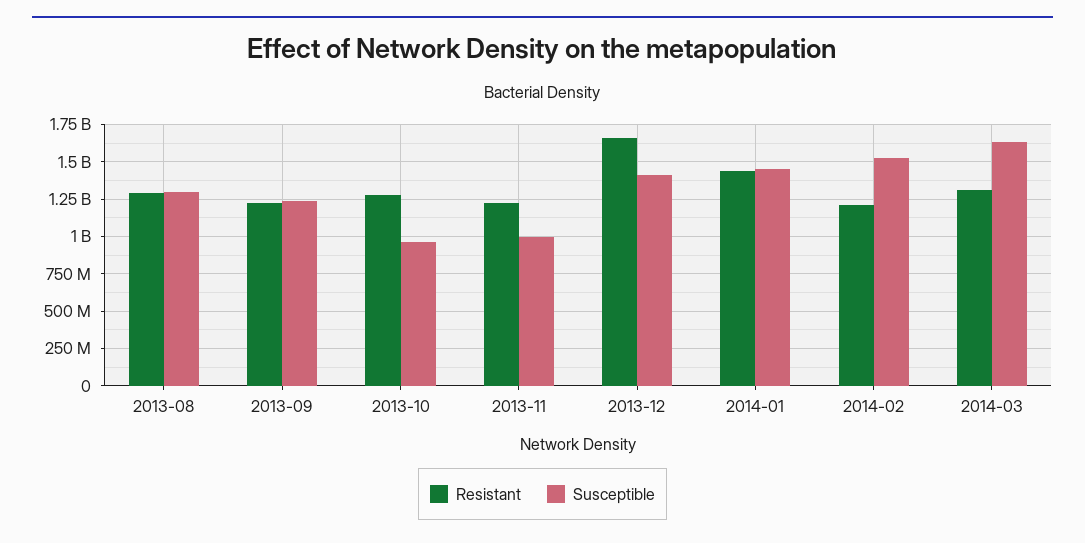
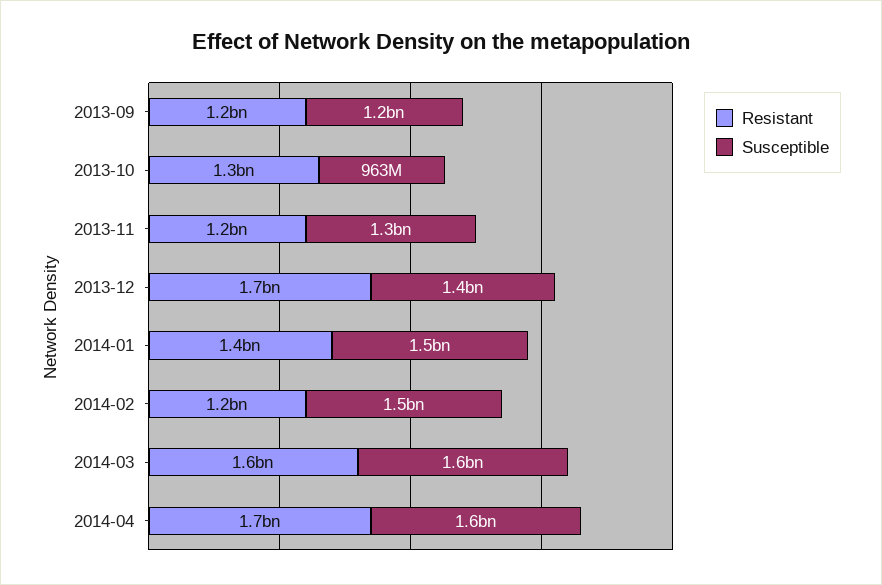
Resistant, 2013-08: 1300000000 -> none
Susceptible, 2013-08: 1300000000 -> none
Susceptible, 2013-11: 1000000000 -> 1300000000
Resistant, 2014-03: 1300000000 -> 1600000000
Resistant, 2014-04: none -> 1700000000
Susceptible, 2014-04: none -> 1600000000

